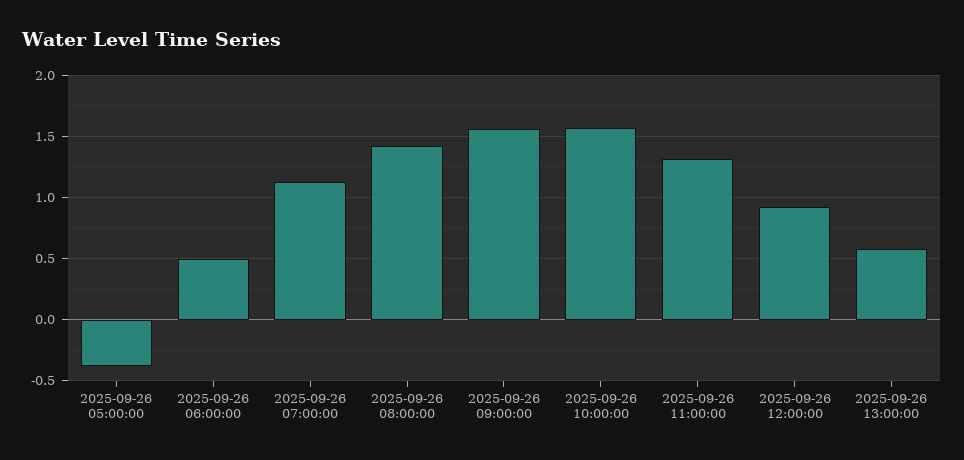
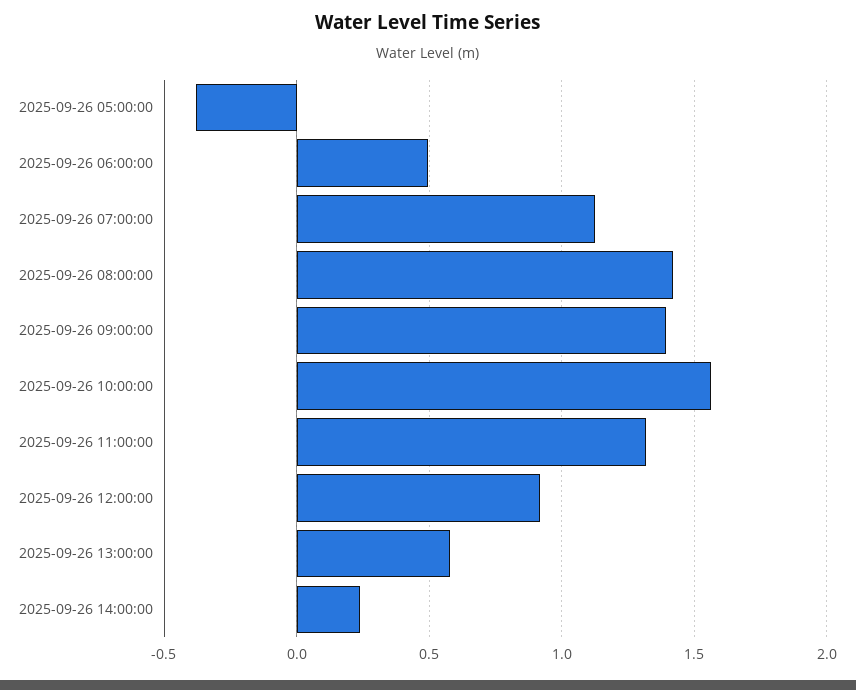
2025-09-26 09:00:00: 1.55 -> 1.4
2025-09-26 14:00:00: none -> 0.25

